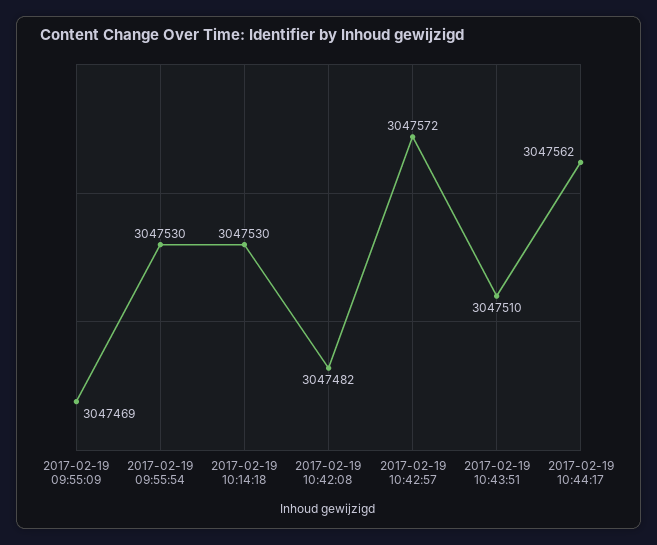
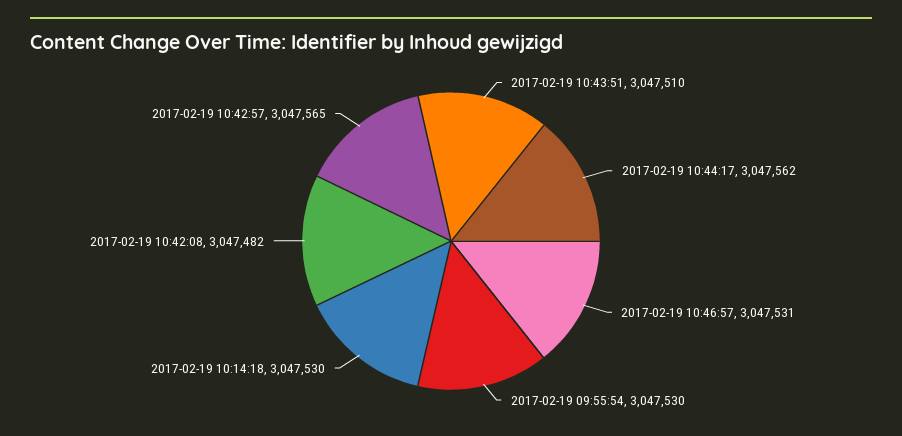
2017-02-19 09:55:09: 3047469 -> none
2017-02-19 10:42:57: 3047572 -> 3047565
2017-02-19 10:46:57: none -> 3047531

